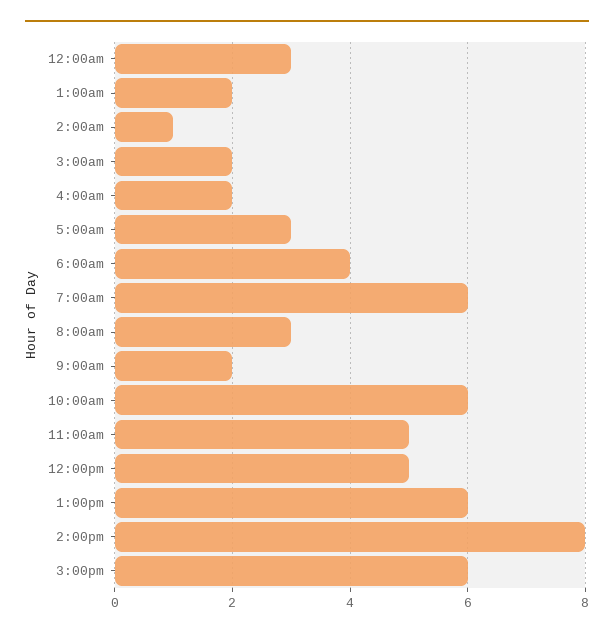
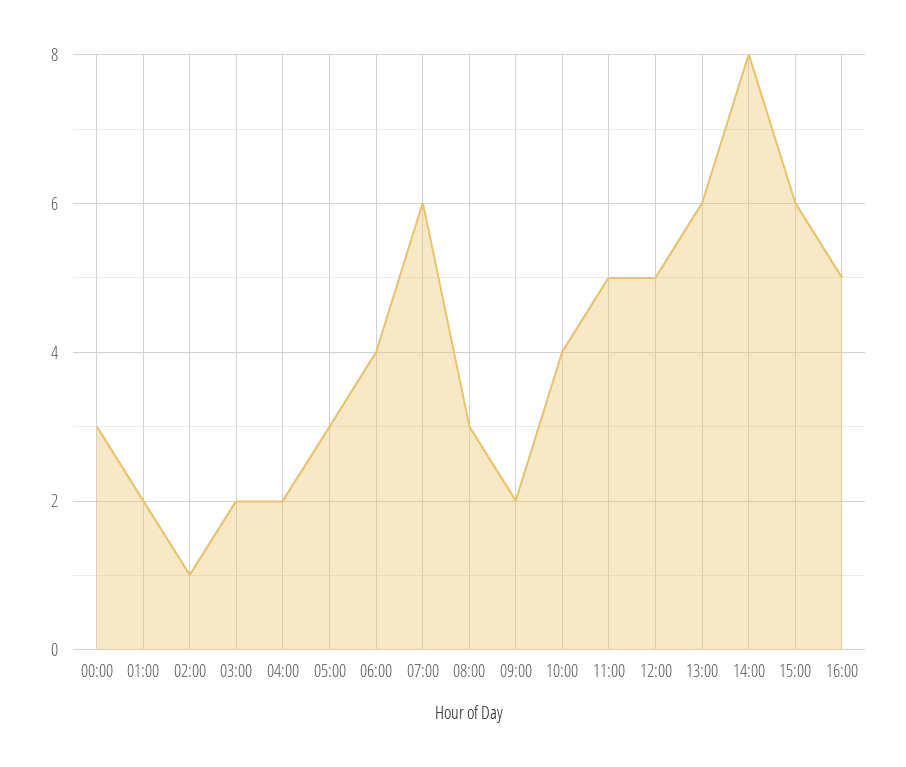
10:00am: 6 -> 4
16:00: none -> 5

